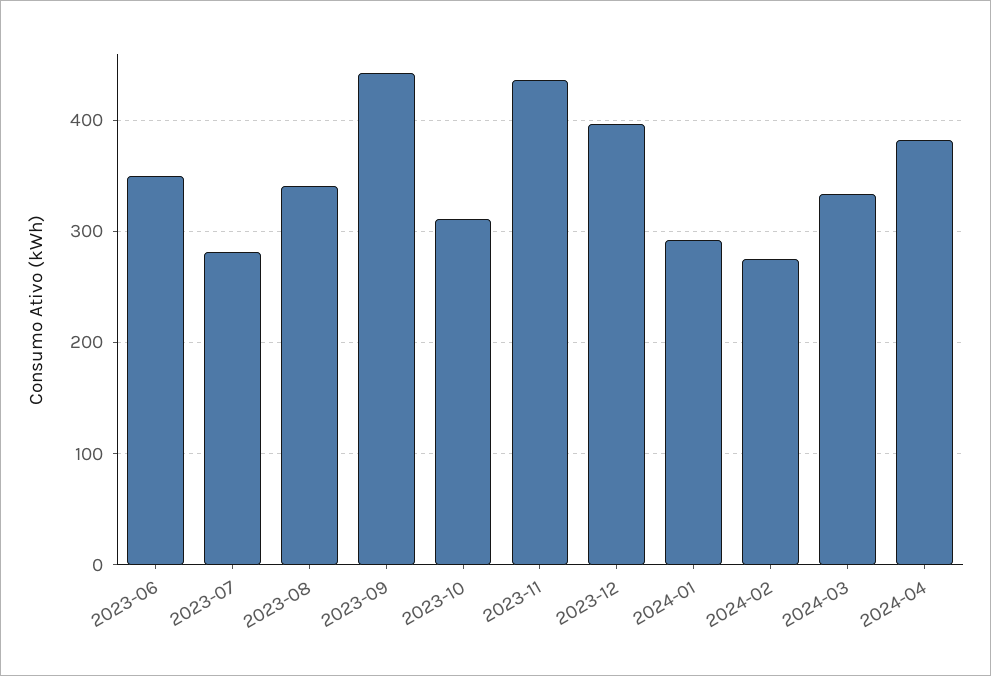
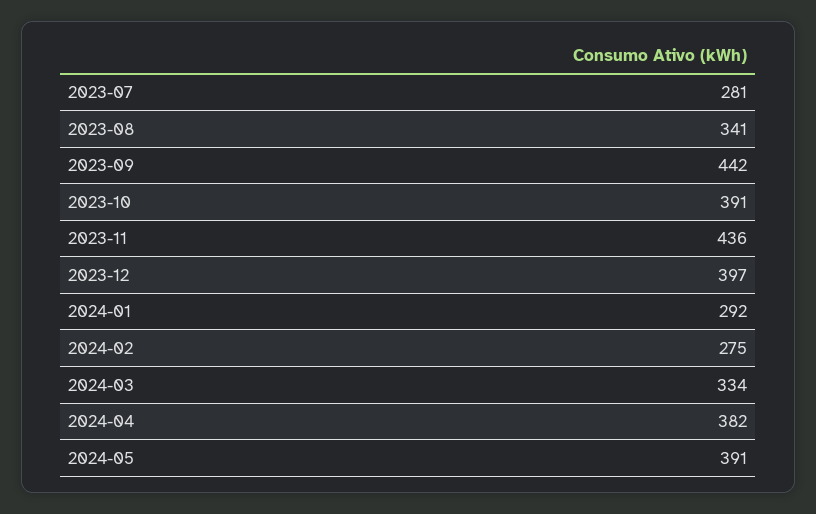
2023-06: 350 -> none
2023-10: 310 -> 391
2024-05: none -> 391

